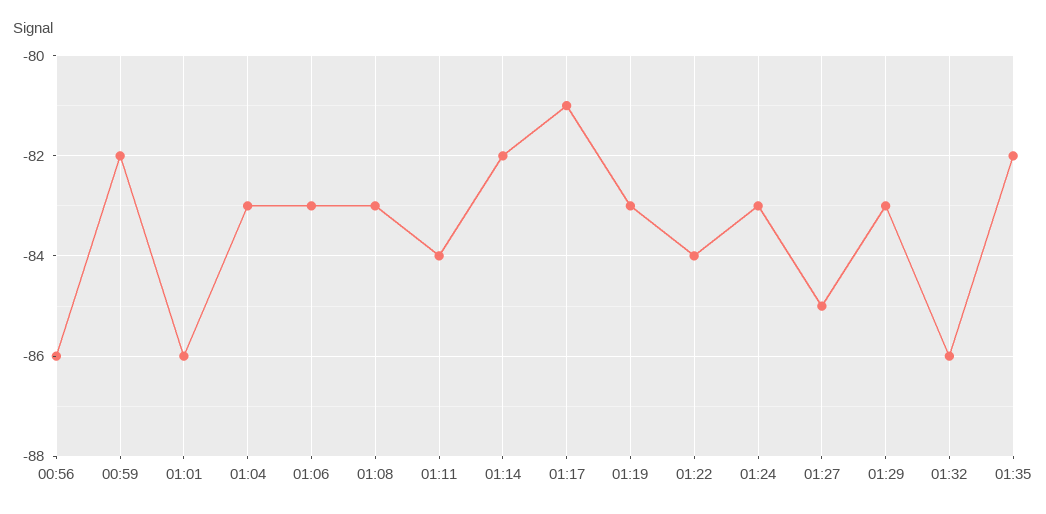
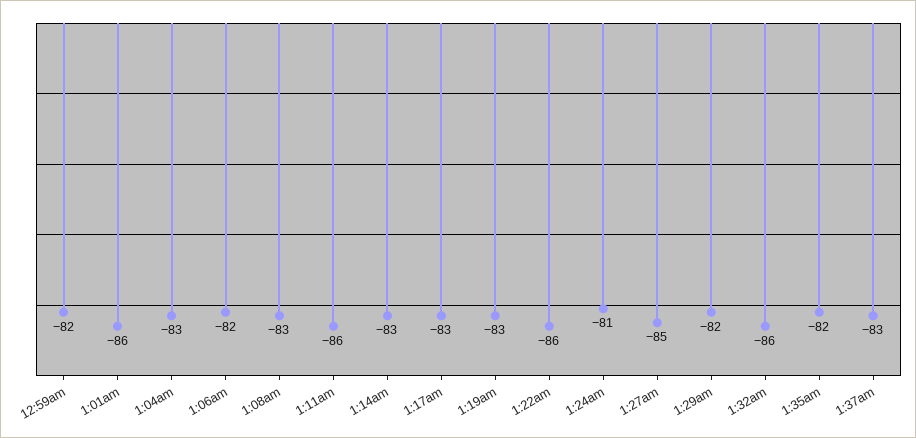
00:56: -86 -> none
01:06: -83 -> -82
01:11: -84 -> -86
01:14: -82 -> -83
01:17: -81 -> -83
01:22: -84 -> -86
01:24: -83 -> -81
01:29: -83 -> -82
1:37am: none -> -83

